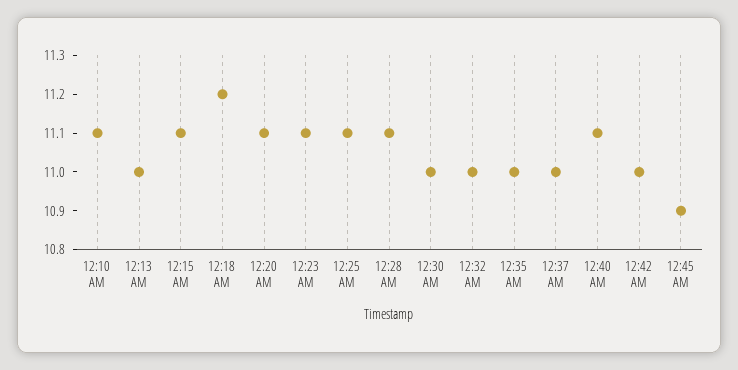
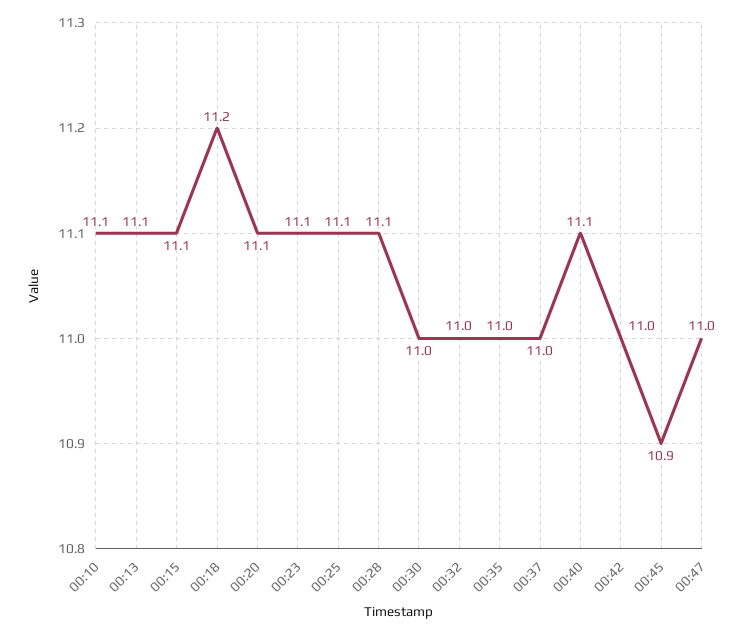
12:13 AM: 11 -> 11.1
00:47: none -> 11

